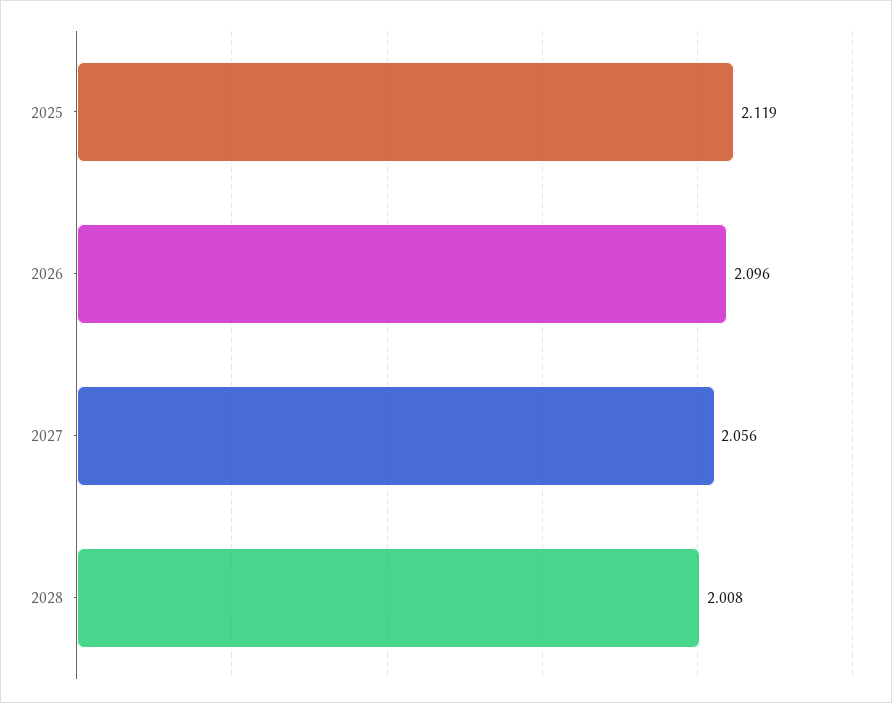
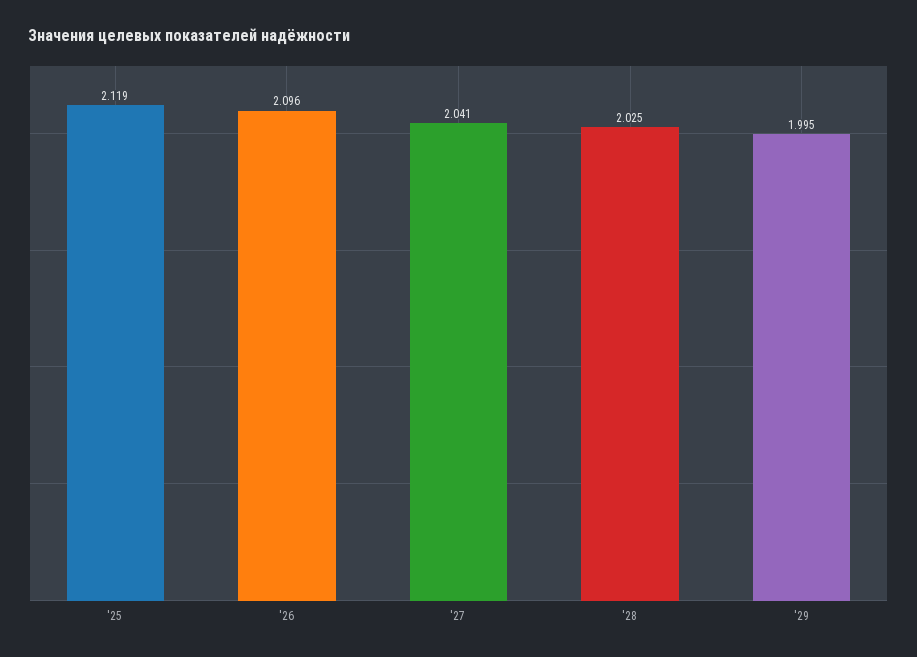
2027: 2.056 -> 2.041
2028: 2.008 -> 2.025
'29: none -> 1.995

